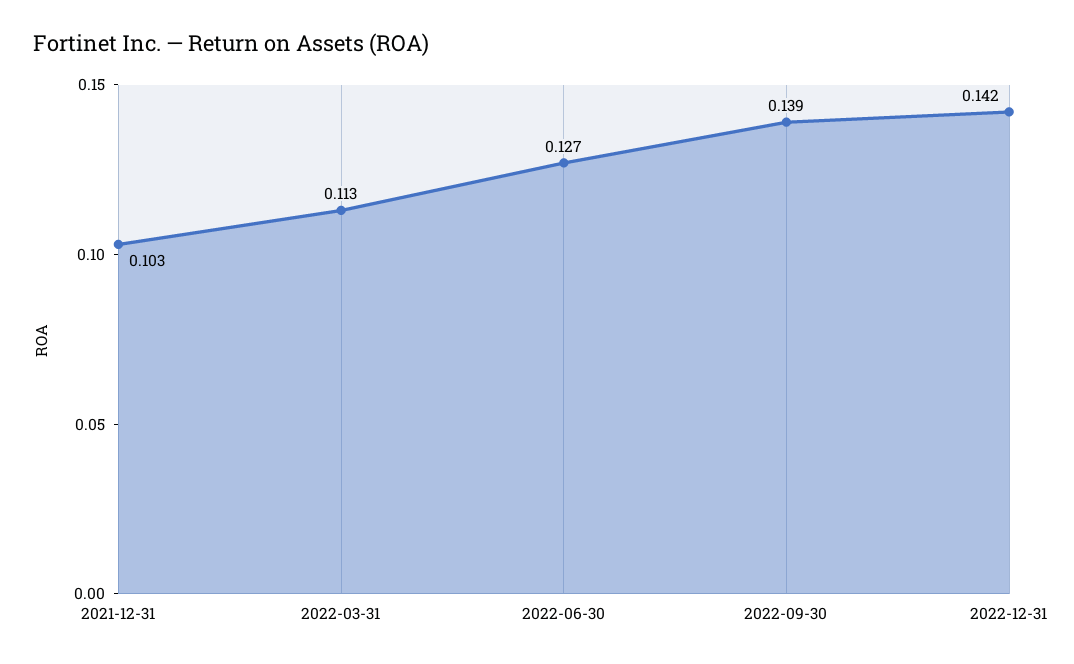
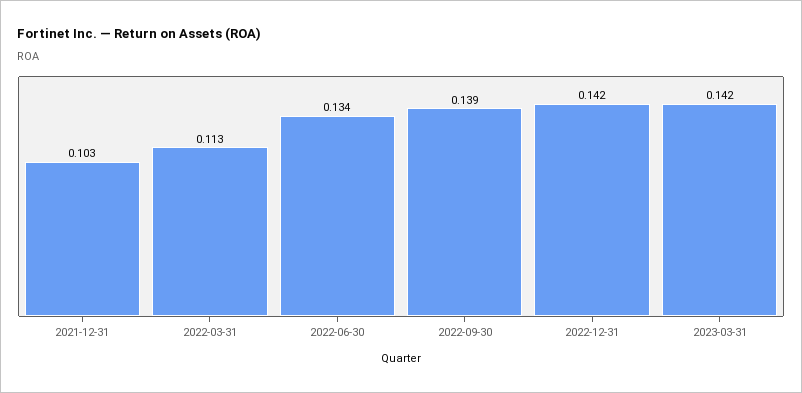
2022-06-30: 0.127 -> 0.134
2023-03-31: none -> 0.142

